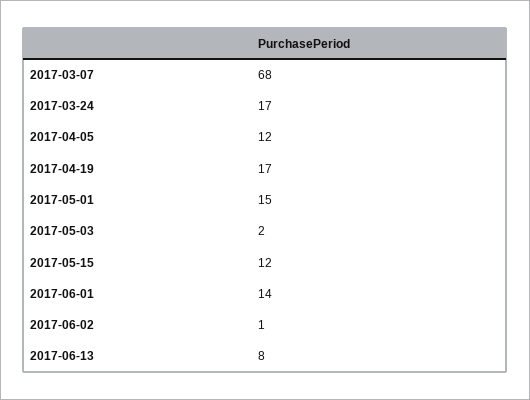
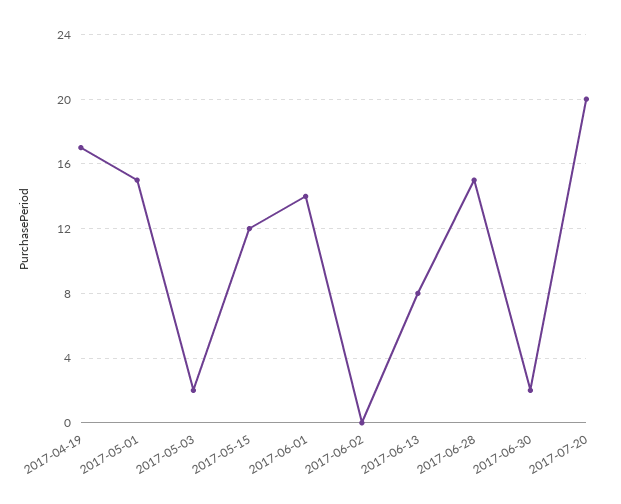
2017-03-07: 68 -> none
2017-03-24: 17 -> none
2017-04-05: 12 -> none
2017-06-02: 1 -> 0
2017-06-28: none -> 15
2017-06-30: none -> 2
2017-07-20: none -> 20

